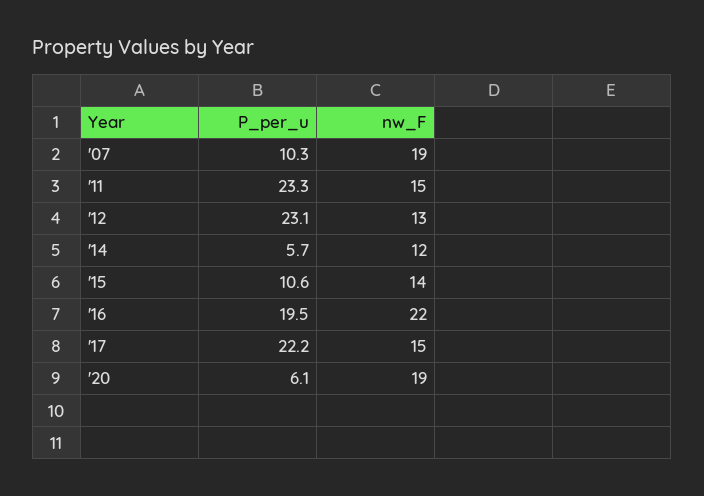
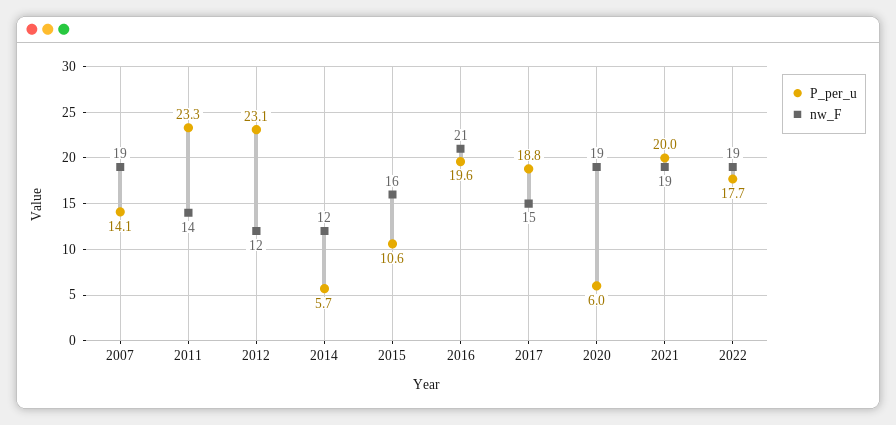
P_per_u, '07: 10.3 -> 14.1
nw_F, '11: 15 -> 14
nw_F, '12: 13 -> 12
nw_F, '15: 14 -> 16
P_per_u, '16: 19.5 -> 19.6
nw_F, '16: 22 -> 21
P_per_u, '17: 22.2 -> 18.8
P_per_u, '20: 6.1 -> 6
P_per_u, 2021: none -> 20
nw_F, 2021: none -> 19
P_per_u, 2022: none -> 17.7
nw_F, 2022: none -> 19

